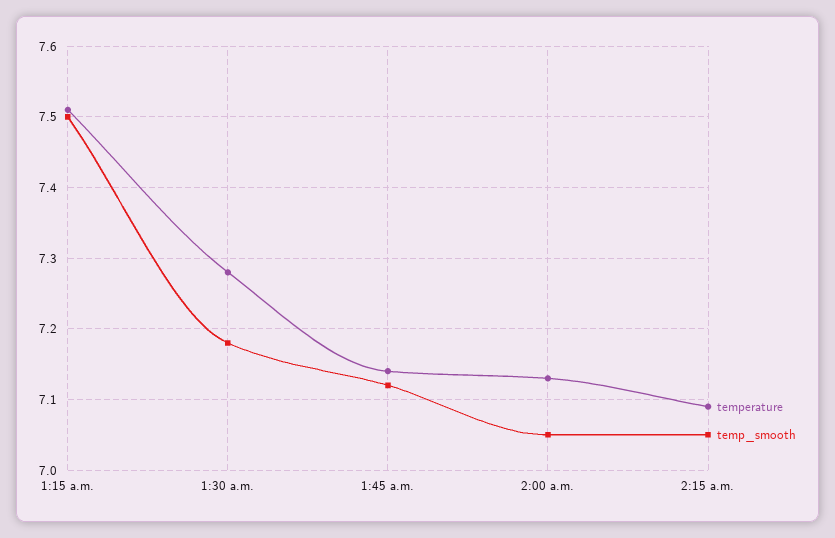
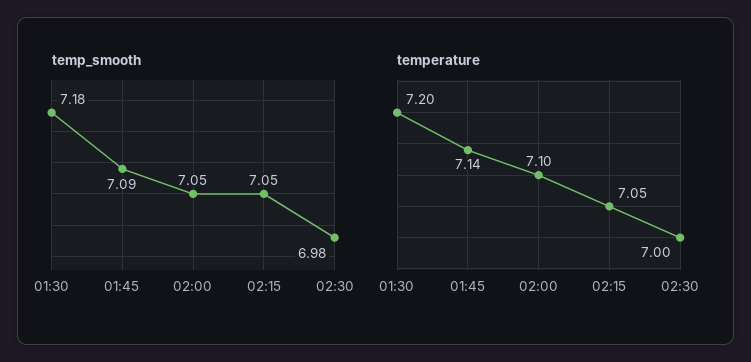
temperature, 1:15 a.m.: 7.51 -> none
temp_smooth, 1:15 a.m.: 7.5 -> none
temperature, 1:30 a.m.: 7.28 -> 7.2
temp_smooth, 1:45 a.m.: 7.12 -> 7.09
temperature, 2:00 a.m.: 7.13 -> 7.1
temperature, 2:15 a.m.: 7.09 -> 7.05
temp_smooth, 02:30: none -> 6.98
temperature, 02:30: none -> 7

